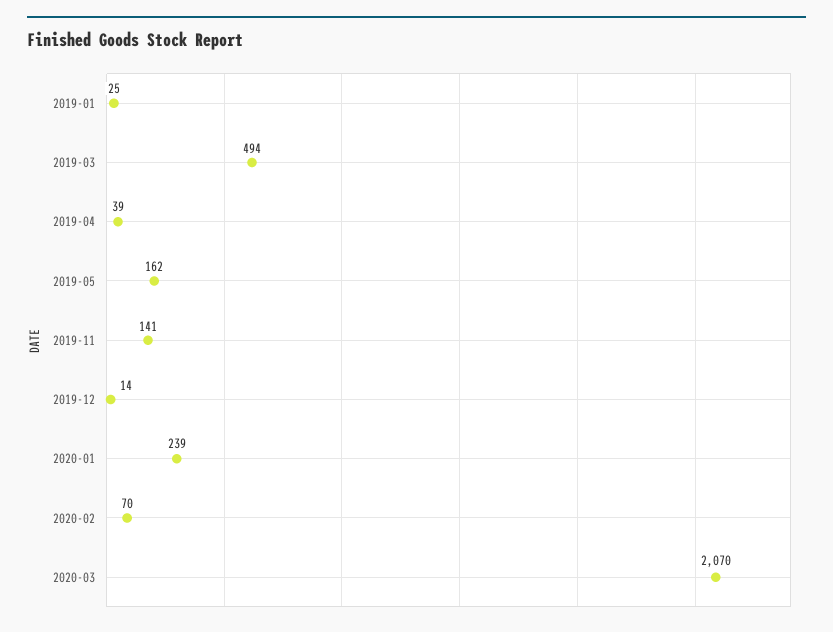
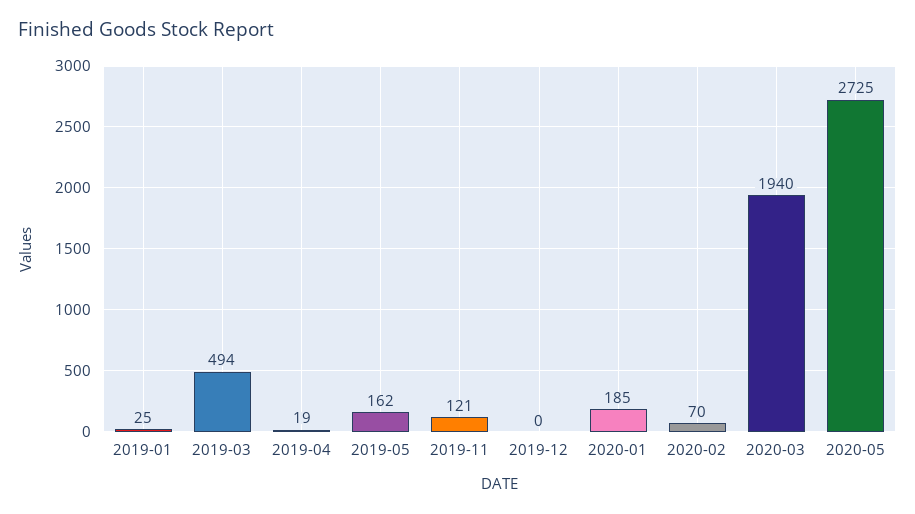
2019-04: 39 -> 19
2019-11: 141 -> 121
2019-12: 14 -> 0
2020-01: 239 -> 185
2020-03: 2070 -> 1940
2020-05: none -> 2725

